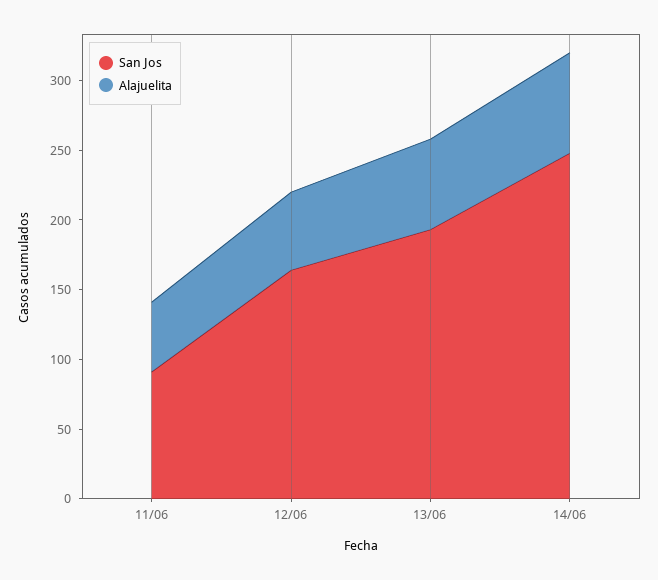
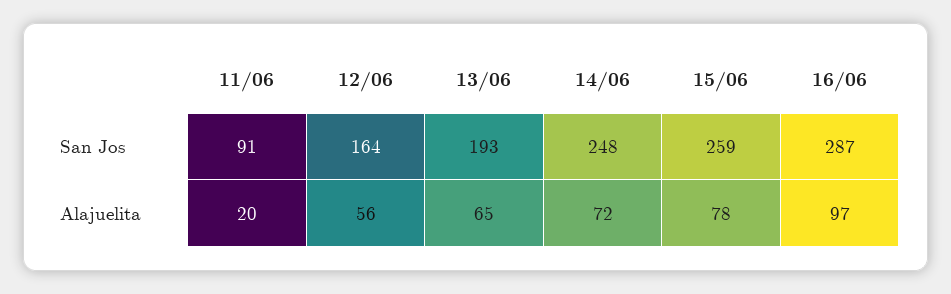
Alajuelita, 11/06: 50 -> 20
San Jos, 15/06: none -> 259
San Jos, 16/06: none -> 287
Alajuelita, 15/06: none -> 78
Alajuelita, 16/06: none -> 97

